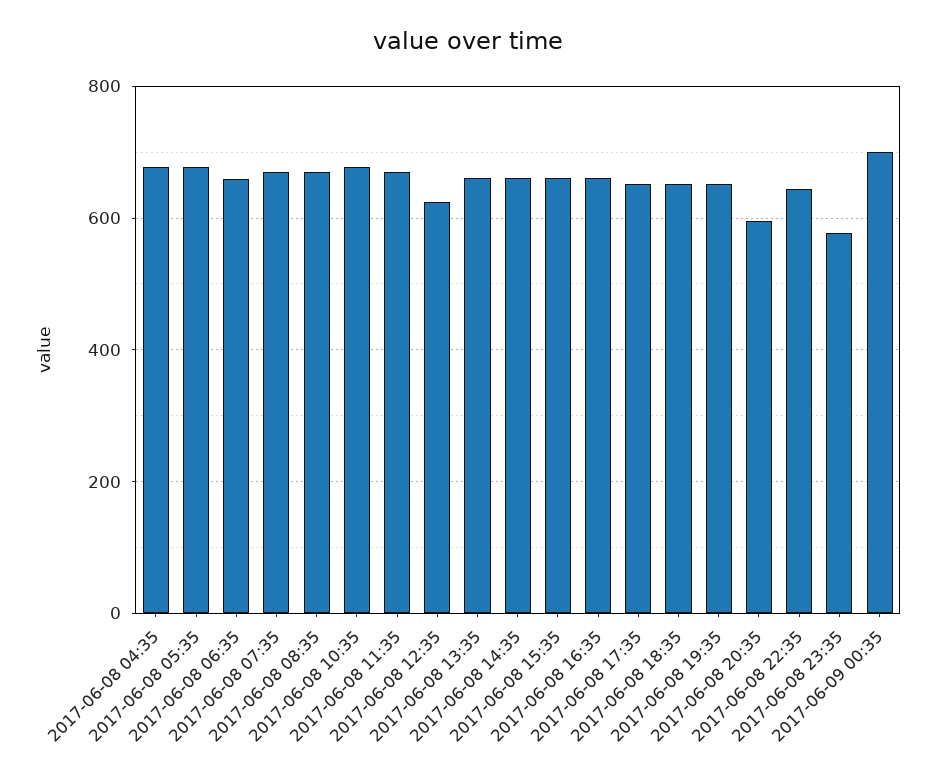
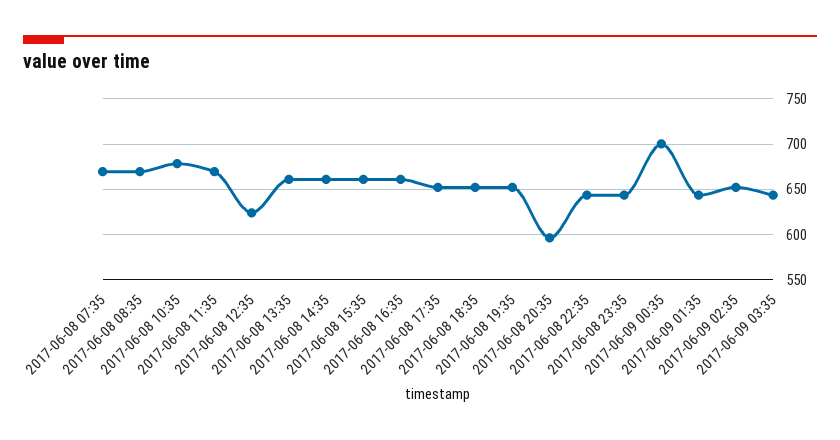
2017-06-08 04:35: 680 -> none
2017-06-08 05:35: 680 -> none
2017-06-08 06:35: 660 -> none
2017-06-08 23:35: 580 -> 640
2017-06-09 01:35: none -> 640
2017-06-09 02:35: none -> 650
2017-06-09 03:35: none -> 640

